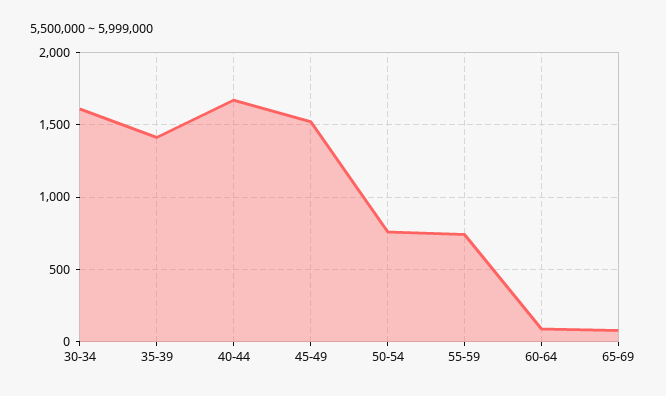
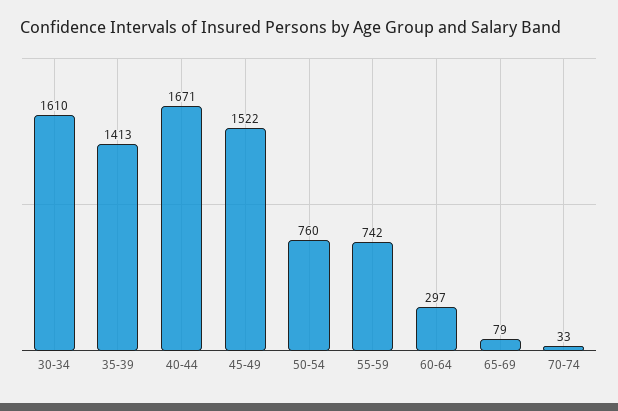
60-64: 100 -> 297
70-74: none -> 33

